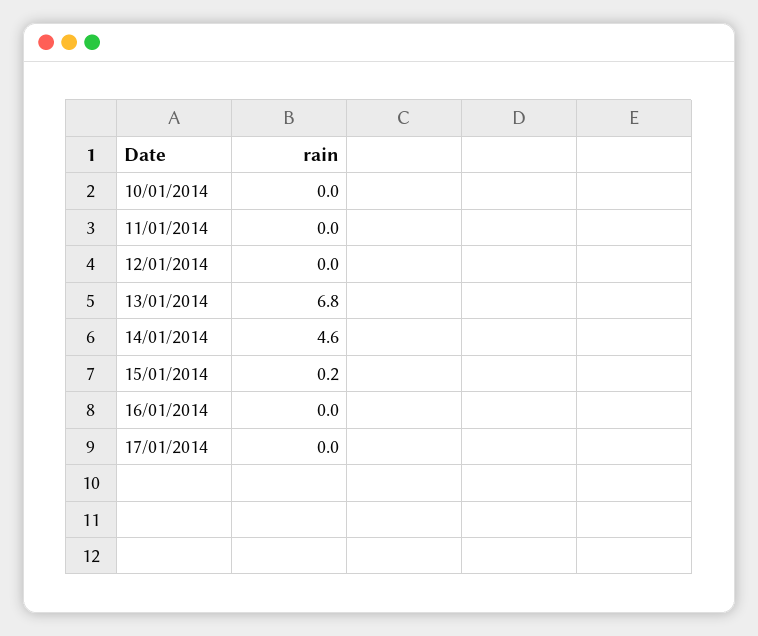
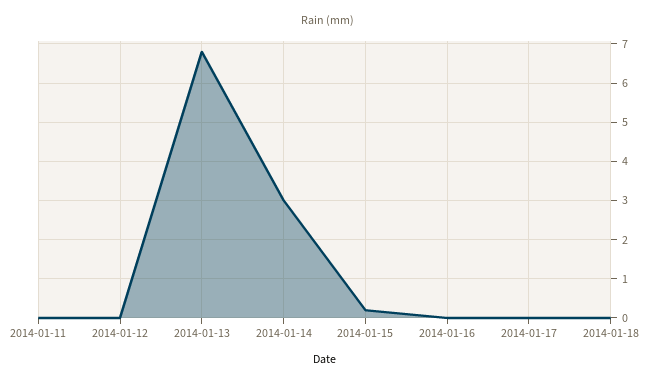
10/01/2014: 0 -> none
14/01/2014: 4.6 -> 3
2014-01-18: none -> 0

